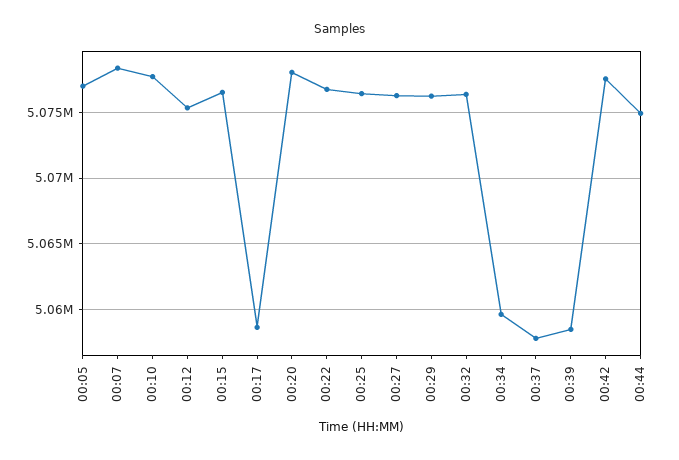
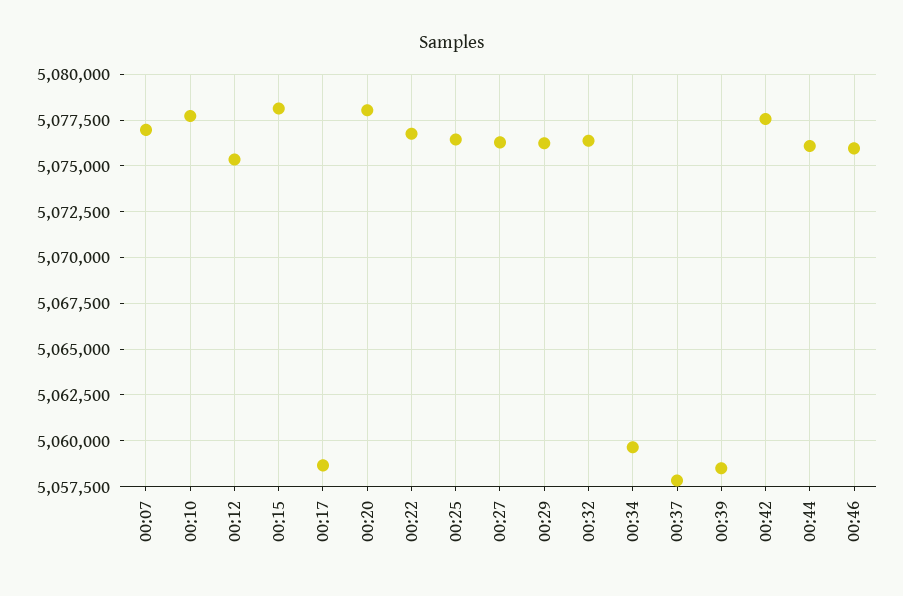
00:05: 5077000 -> none
00:07: 5078500 -> 5077000
00:15: 5076500 -> 5078000
00:44: 5075000 -> 5076000
00:46: none -> 5076000

